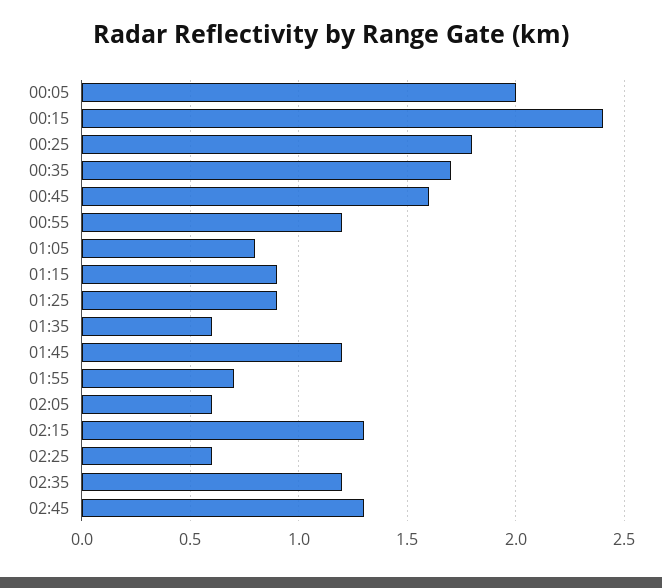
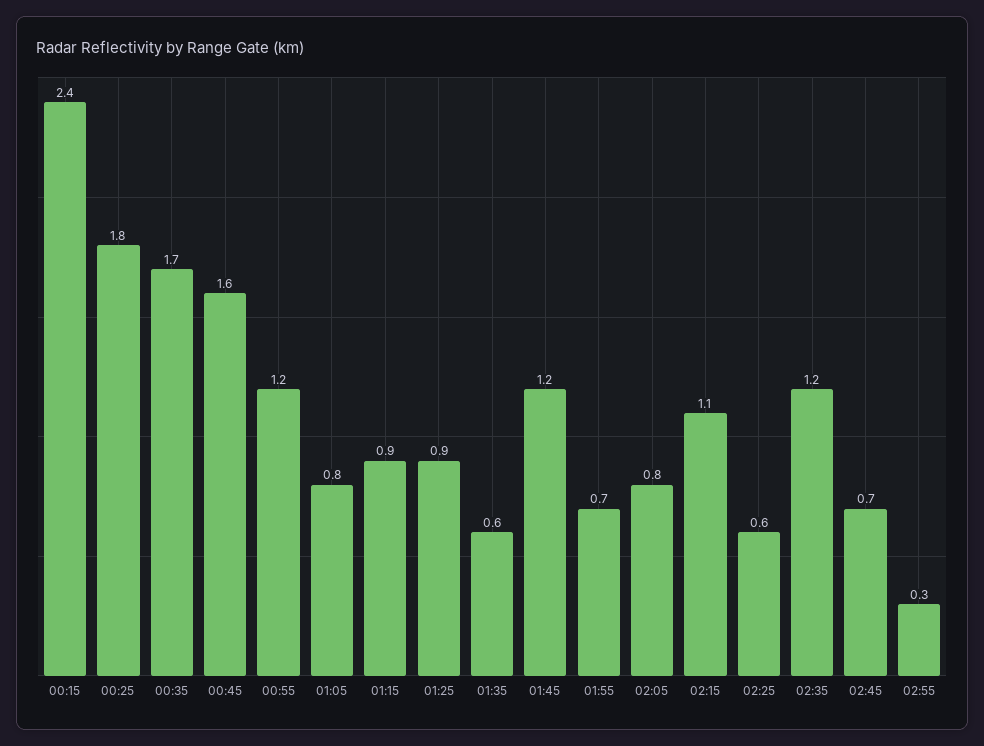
00:05: 2 -> none
02:05: 0.6 -> 0.8
02:15: 1.3 -> 1.1
02:45: 1.3 -> 0.7
02:55: none -> 0.3

